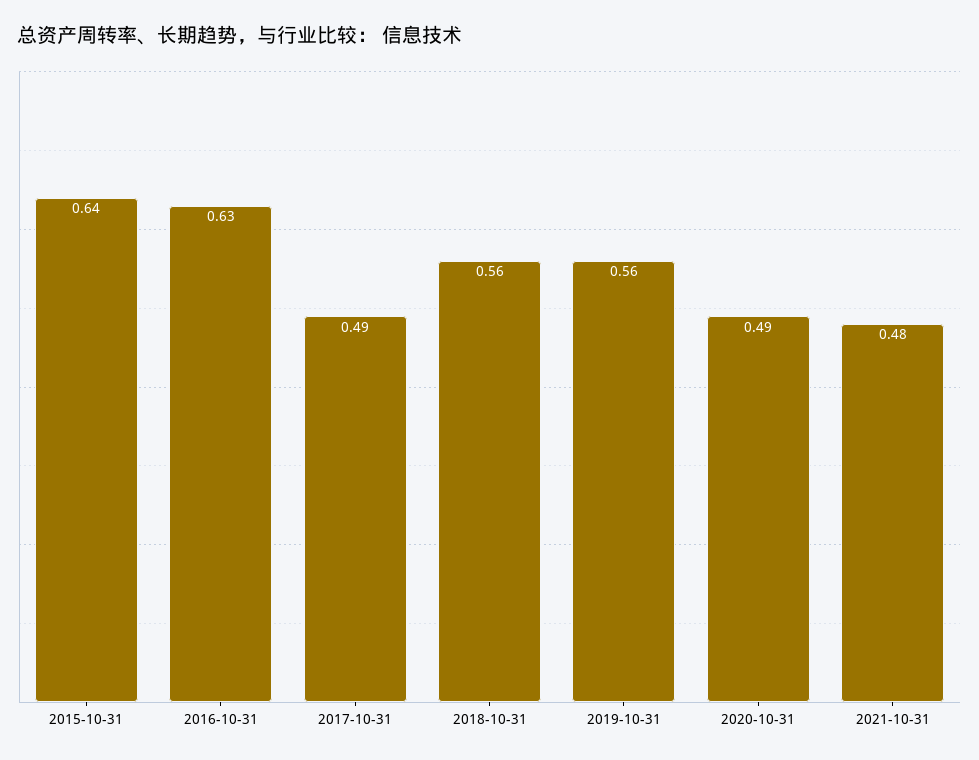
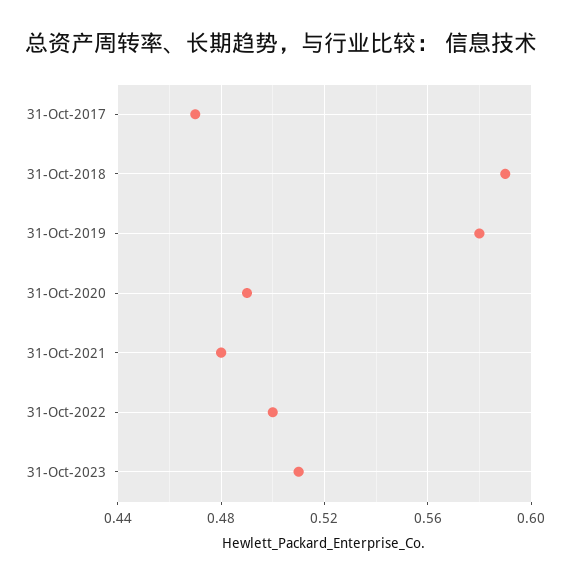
2015-10-31: 0.64 -> none
2016-10-31: 0.63 -> none
2017-10-31: 0.49 -> 0.47
2018-10-31: 0.56 -> 0.59
2019-10-31: 0.56 -> 0.58
31-Oct-2022: none -> 0.5
31-Oct-2023: none -> 0.51

